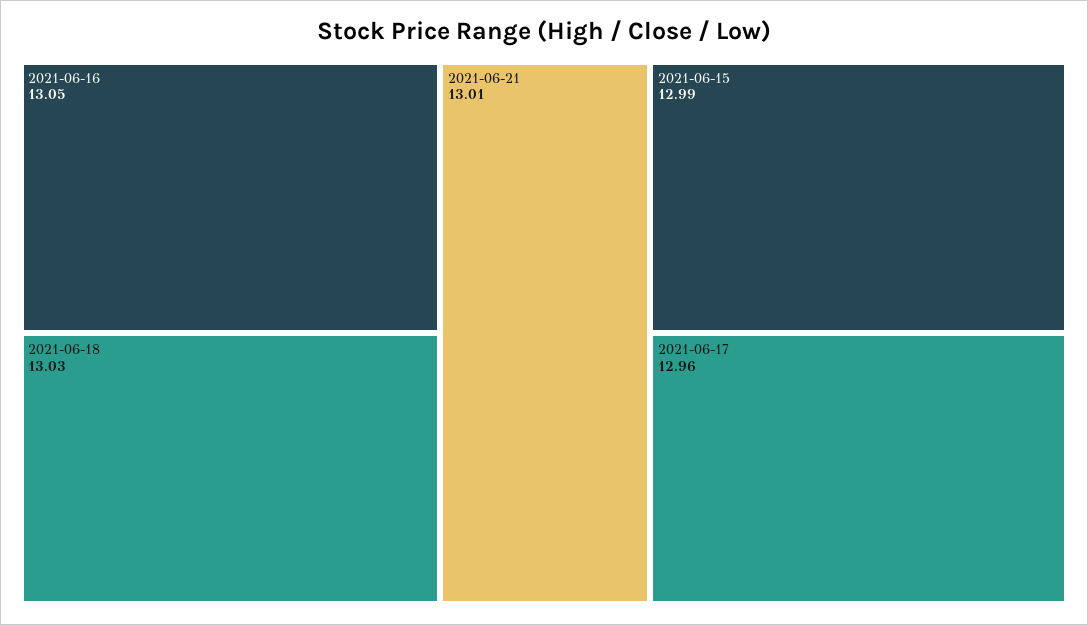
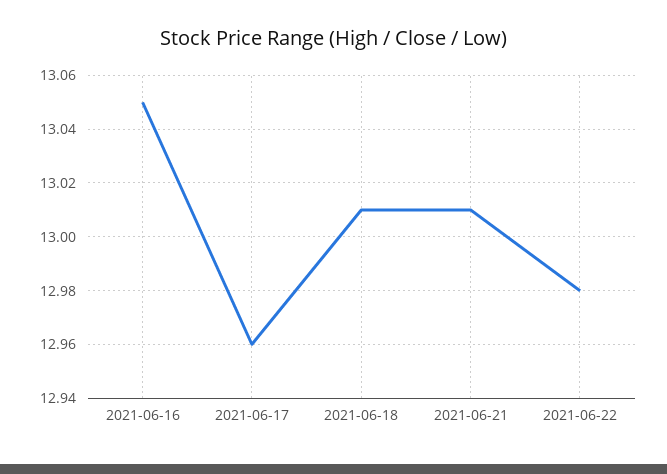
2021-06-18: 13.03 -> 13.01
2021-06-15: 12.99 -> none
2021-06-22: none -> 12.98

